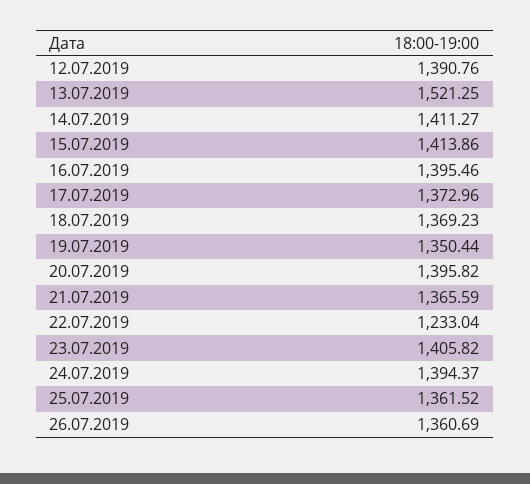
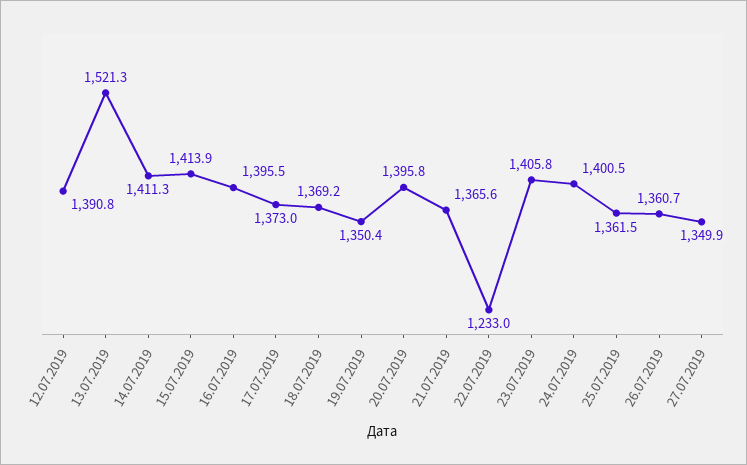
24.07.2019: 1394.37 -> 1400.5
27.07.2019: none -> 1349.9

